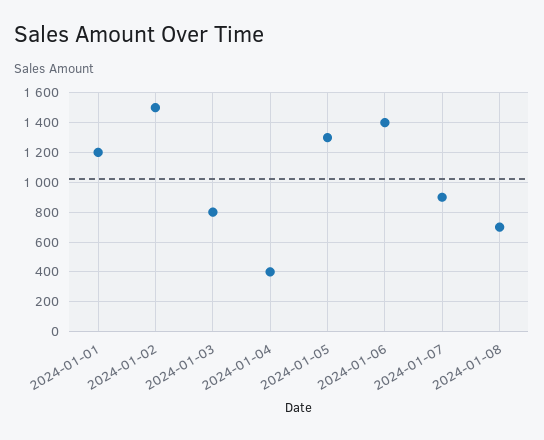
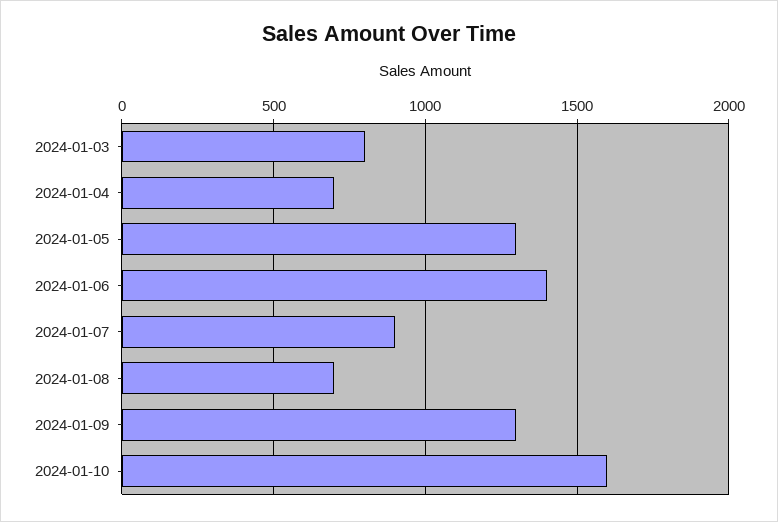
2024-01-01: 1200 -> none
2024-01-02: 1500 -> none
2024-01-04: 400 -> 700
2024-01-09: none -> 1300
2024-01-10: none -> 1600

